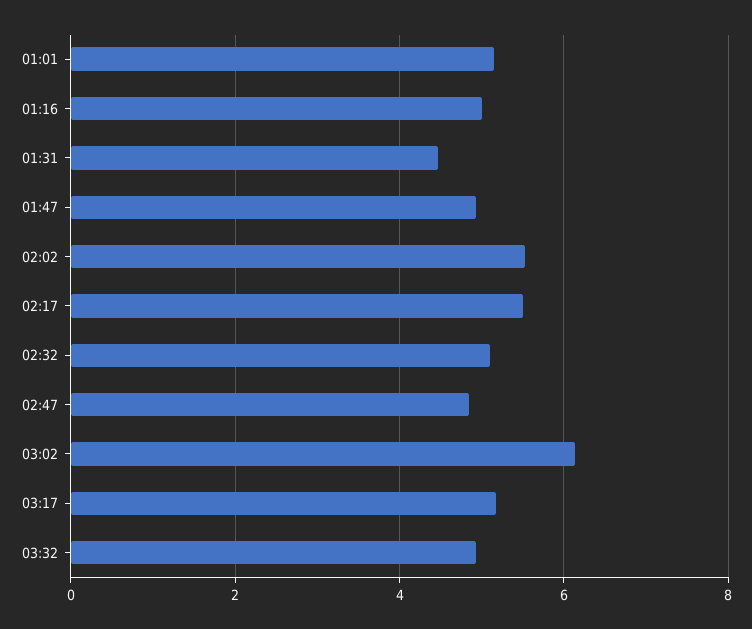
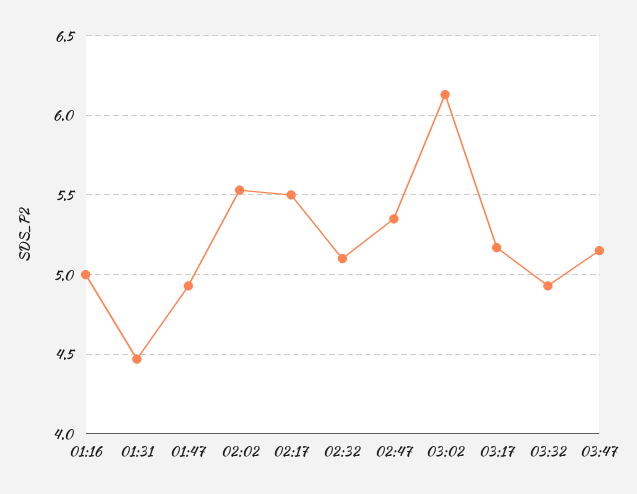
01:01: 5.2 -> none
02:47: 4.8 -> 5.35
03:47: none -> 5.15

